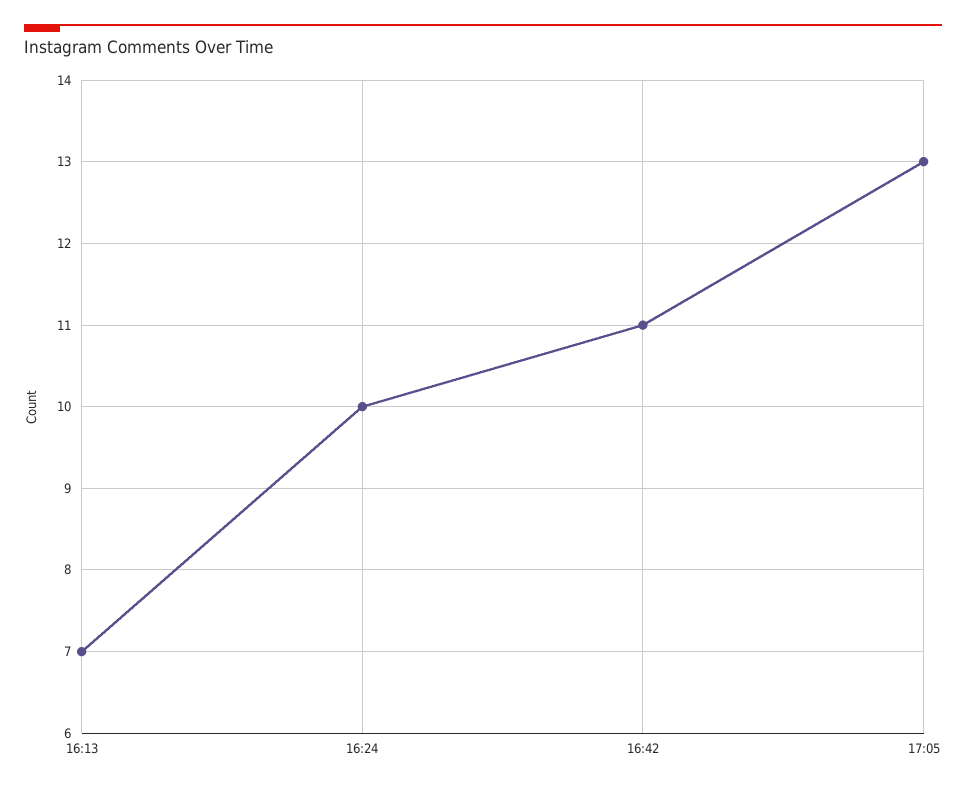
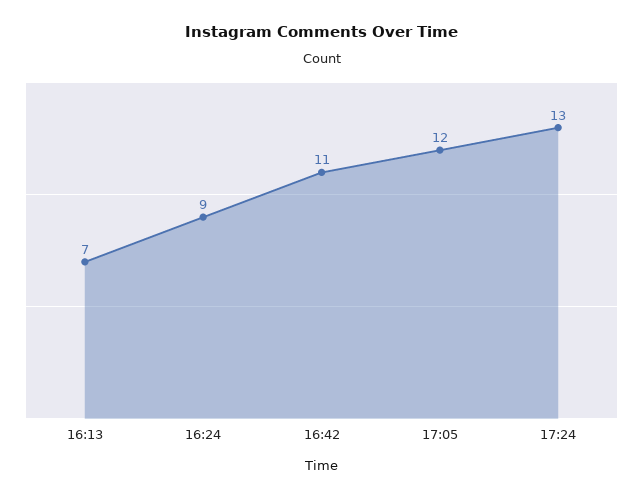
16:24: 10 -> 9
17:05: 13 -> 12
17:24: none -> 13

